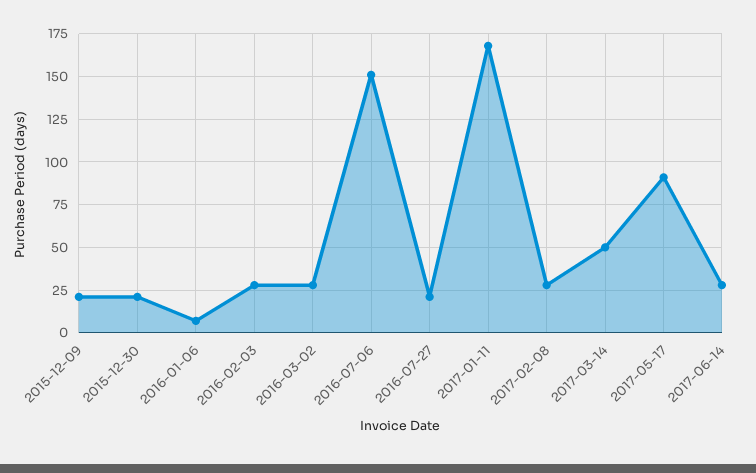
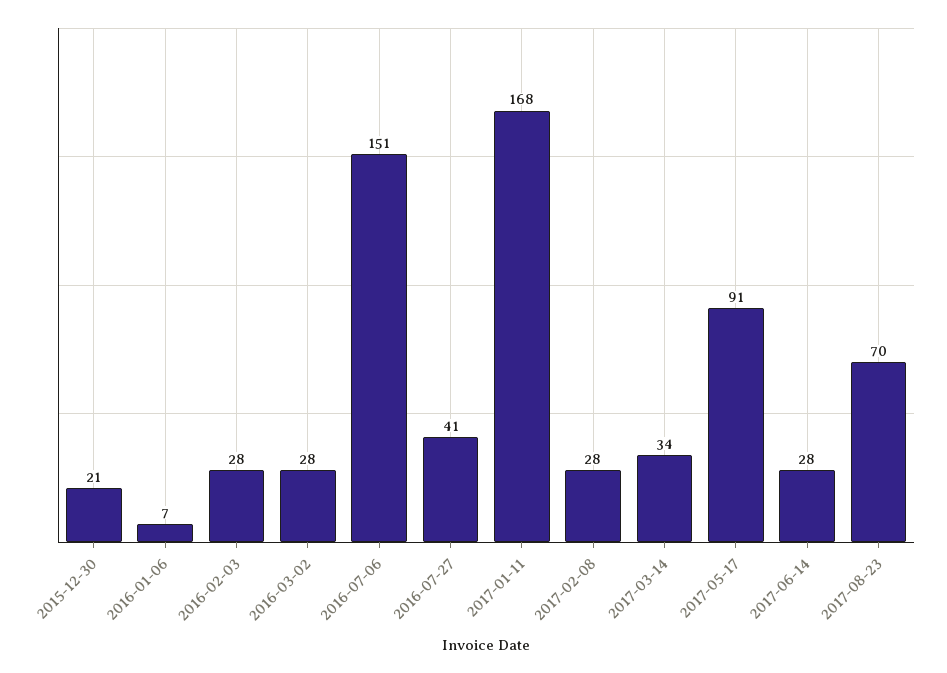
2015-12-09: 20 -> none
2016-07-27: 20 -> 41
2017-03-14: 50 -> 34
2017-08-23: none -> 70

